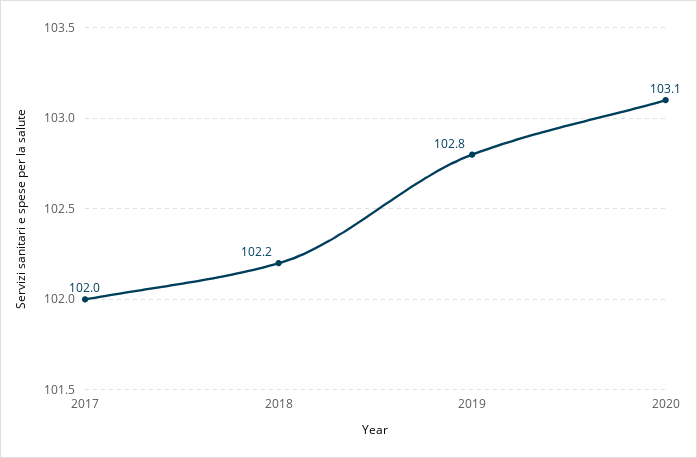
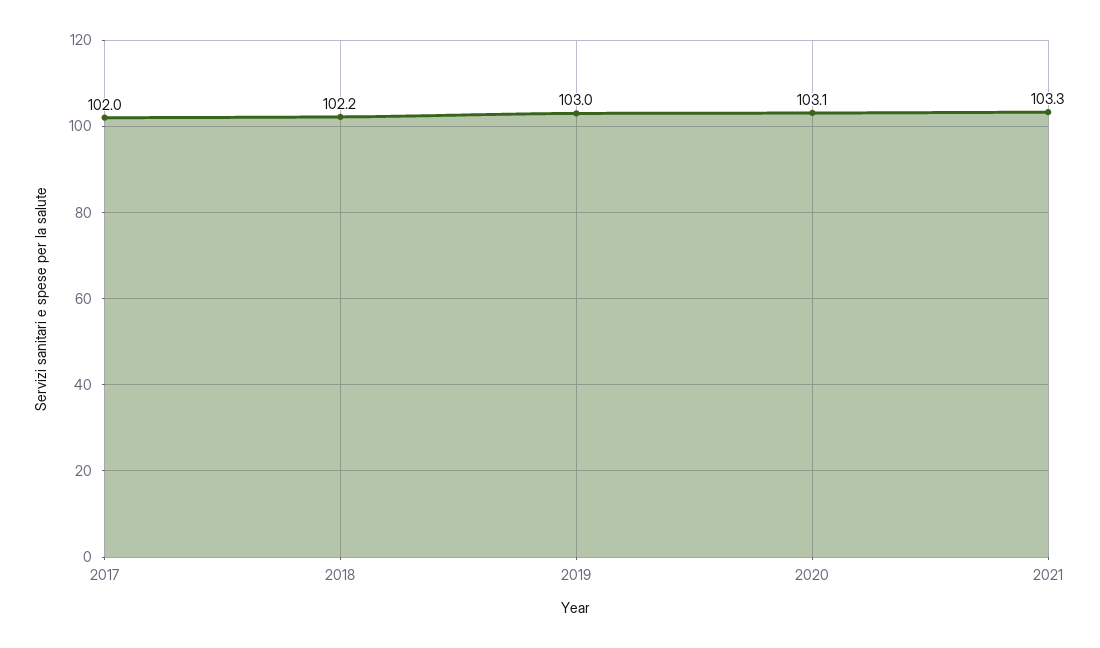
2019: 102.8 -> 103
2021: none -> 103.3

